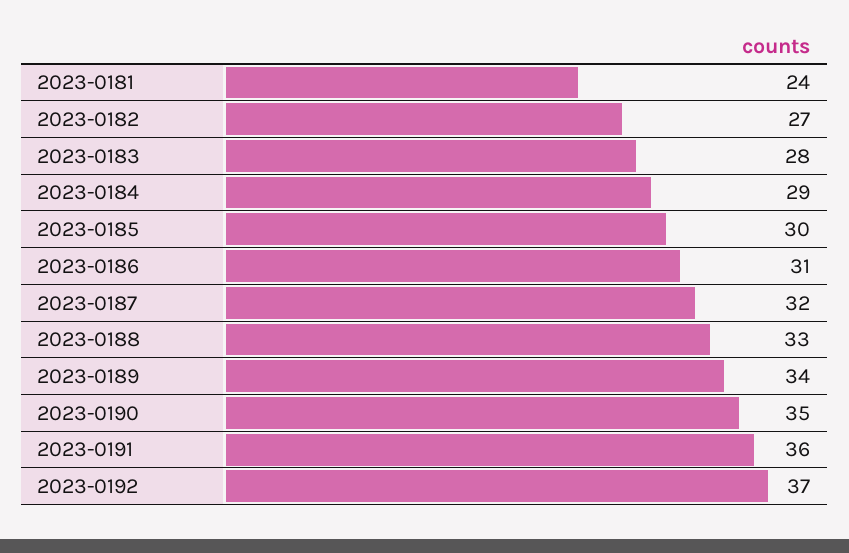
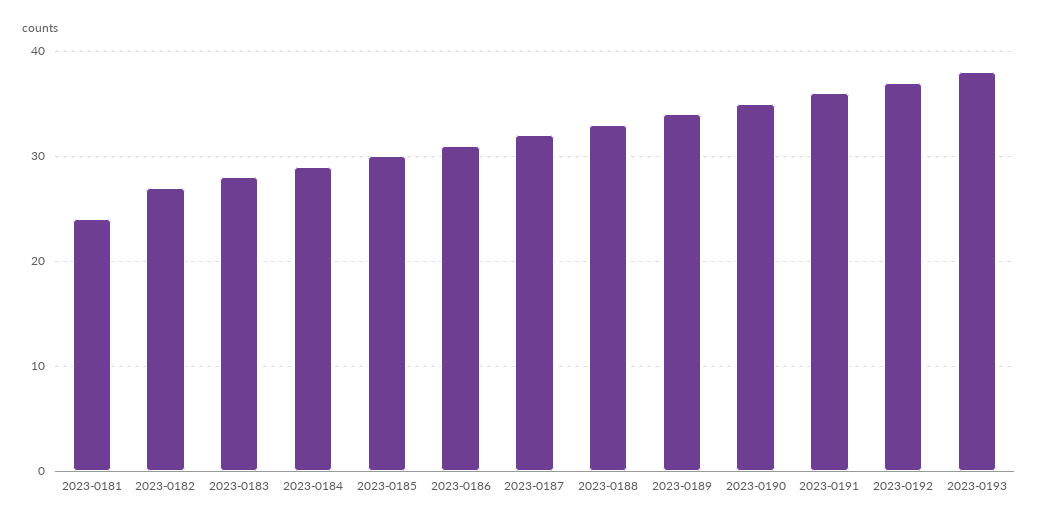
2023-0193: none -> 38

